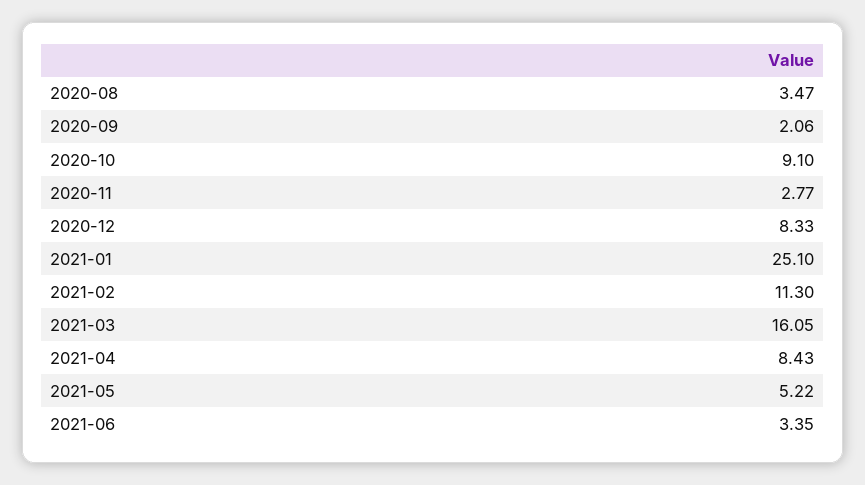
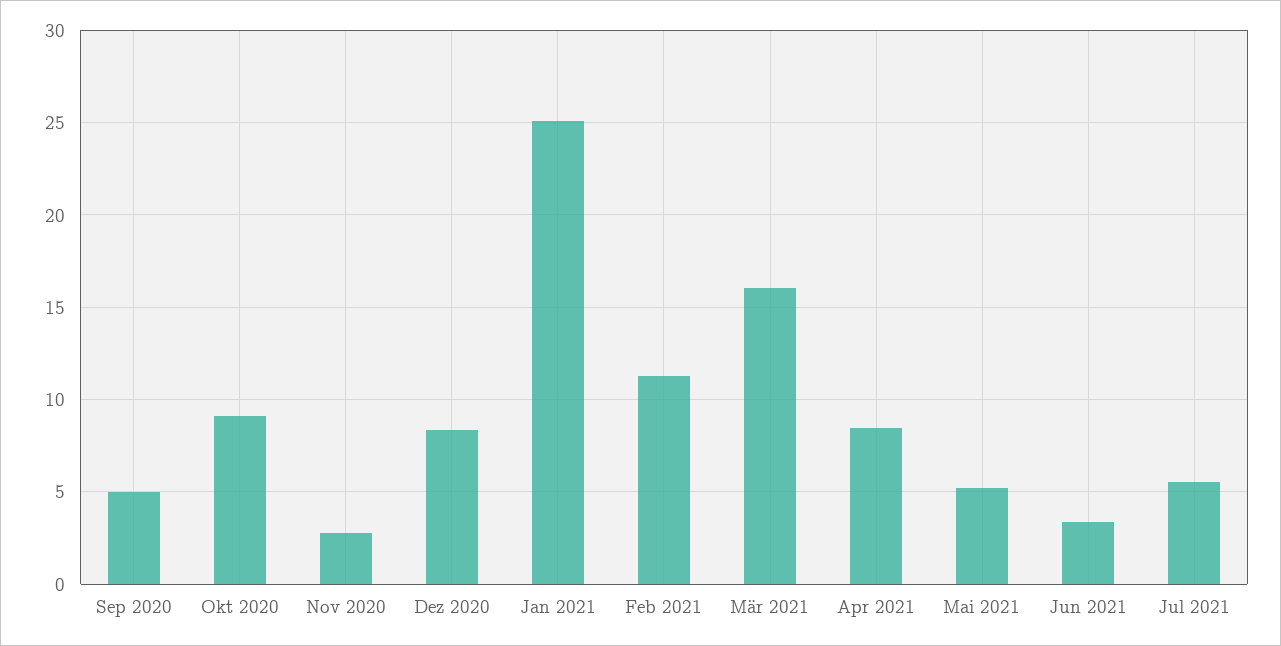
2020-08: 3.47 -> none
2020-09: 2.06 -> 5
Jul 2021: none -> 5.5

